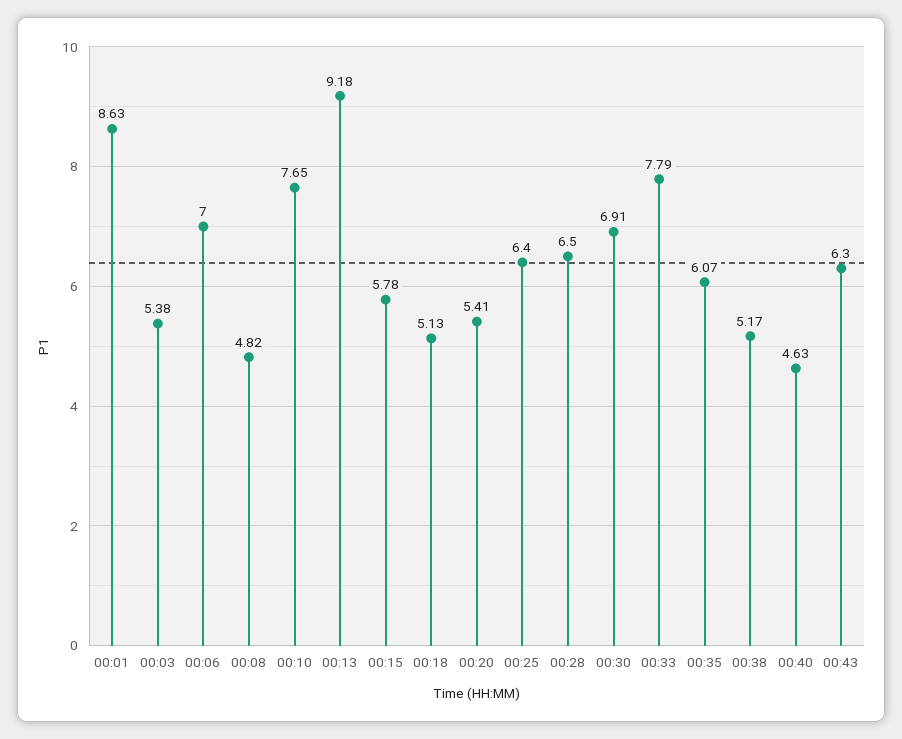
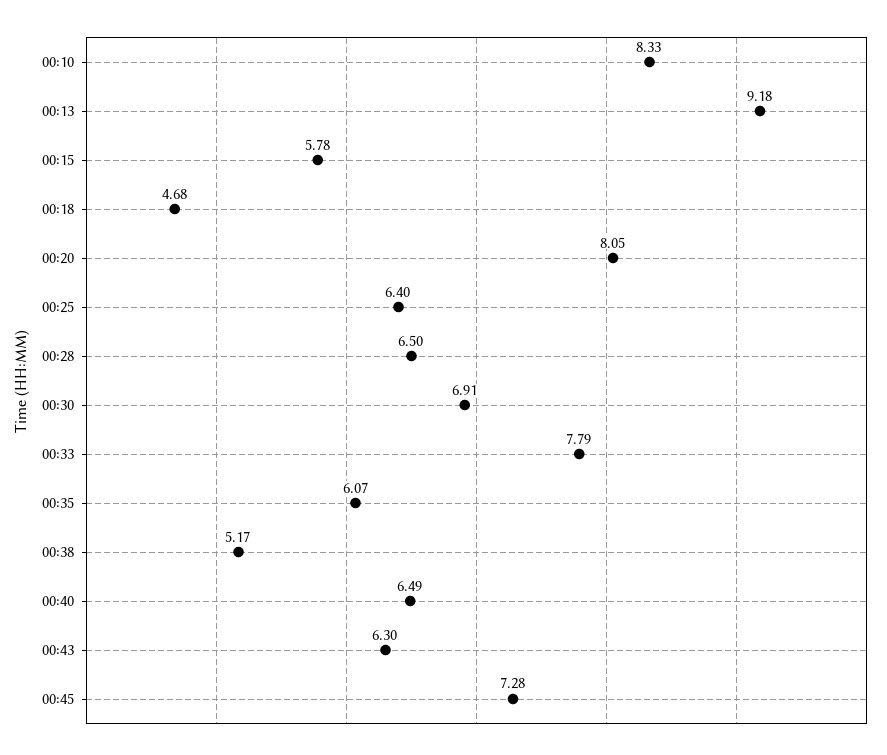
00:01: 8.63 -> none
00:03: 5.38 -> none
00:06: 7 -> none
00:08: 4.82 -> none
00:10: 7.65 -> 8.33
00:18: 5.13 -> 4.68
00:20: 5.41 -> 8.05
00:40: 4.63 -> 6.49
00:45: none -> 7.28

